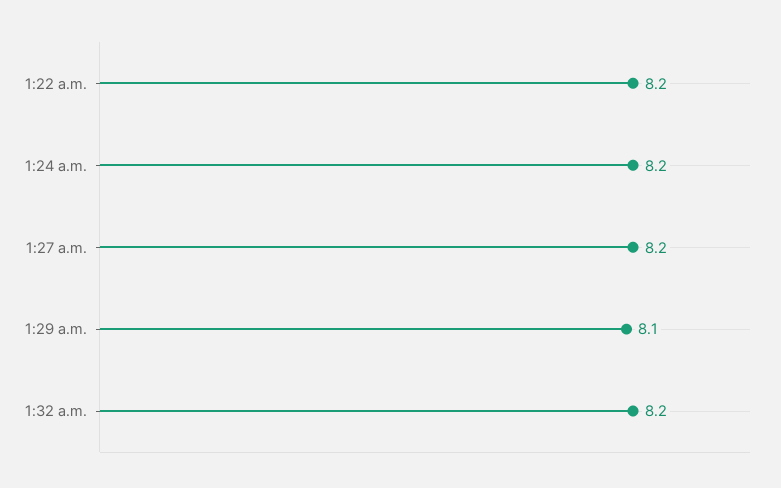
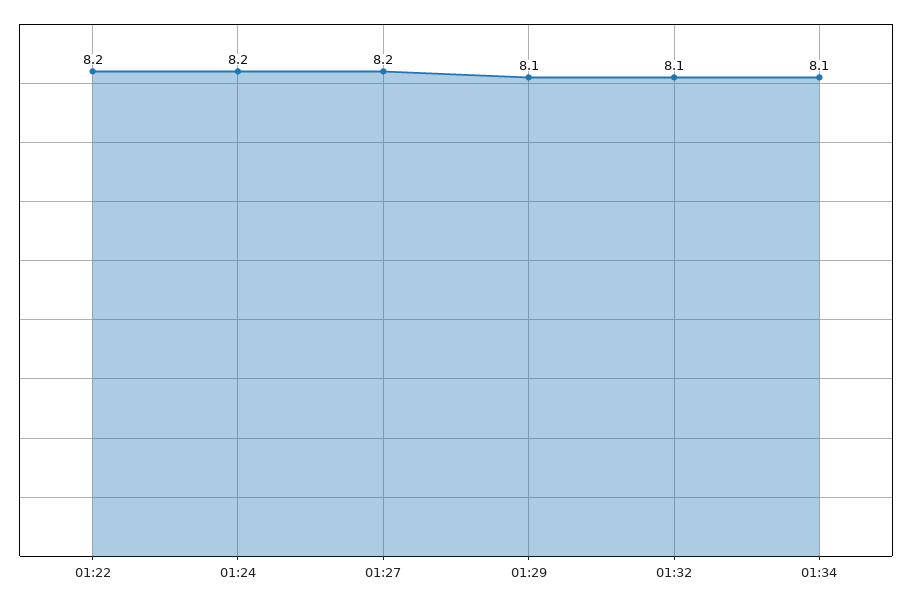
1:32 a.m.: 8.2 -> 8.1
01:34: none -> 8.1

